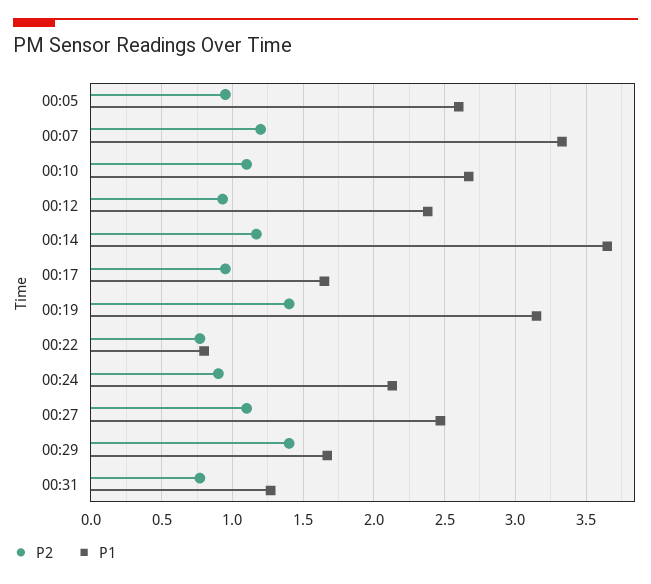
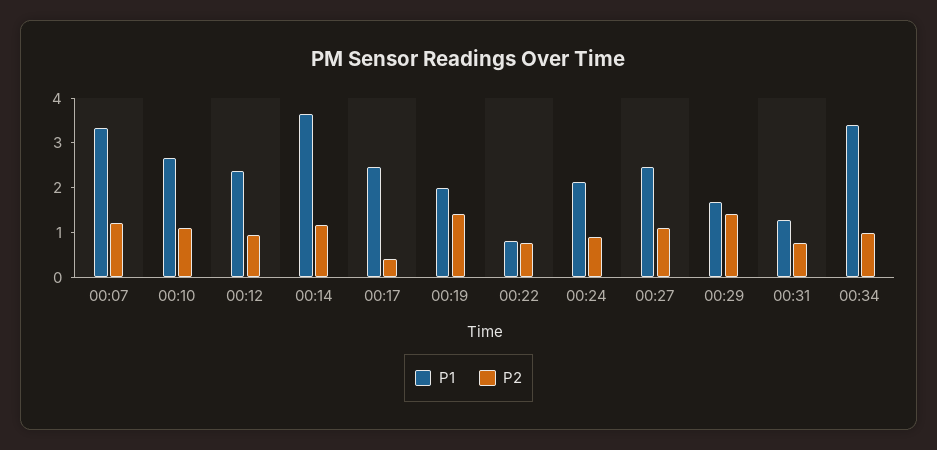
P2, 00:05: 0.95 -> none
P1, 00:05: 2.6 -> none
P2, 00:17: 0.95 -> 0.4
P1, 00:17: 1.65 -> 2.4
P1, 00:19: 3.15 -> 2
P1, 00:34: none -> 3.4
P2, 00:34: none -> 1

